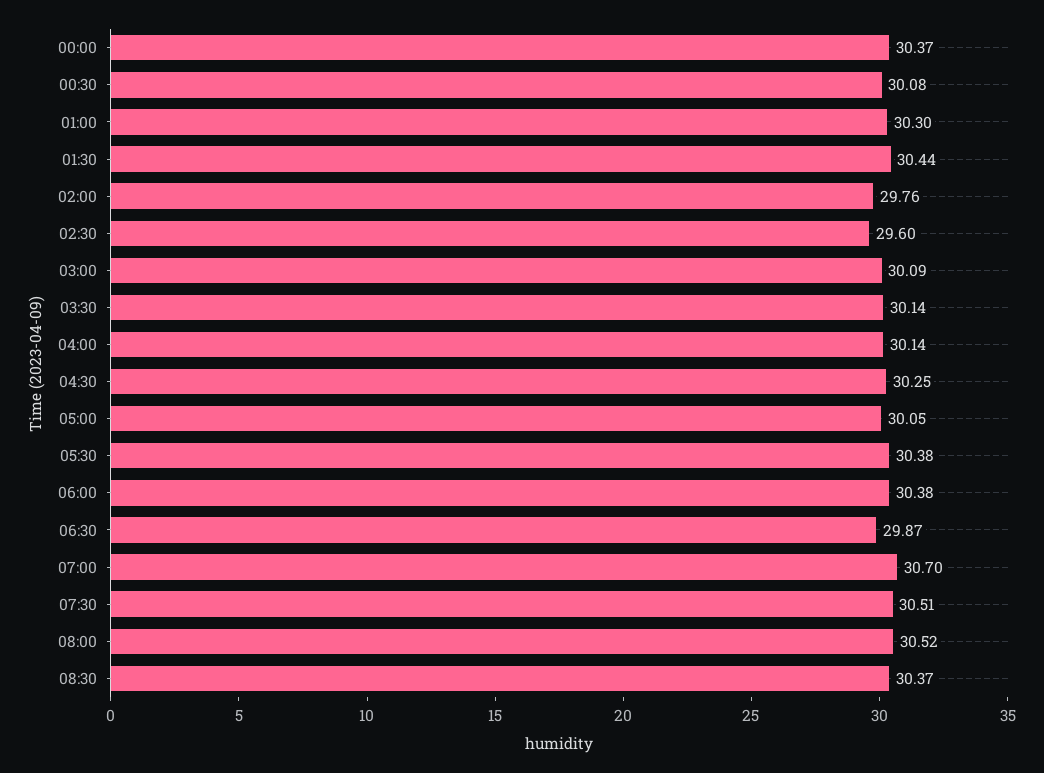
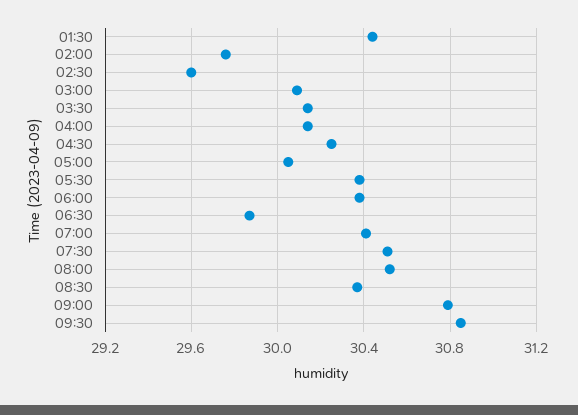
00:00: 30.37 -> none
00:30: 30.08 -> none
01:00: 30.3 -> none
07:00: 30.7 -> 30.4
09:00: none -> 30.8
09:30: none -> 30.85

